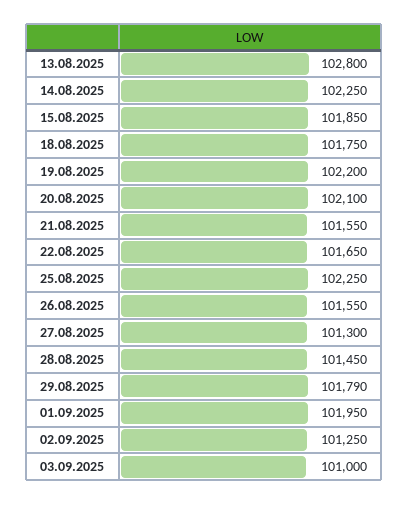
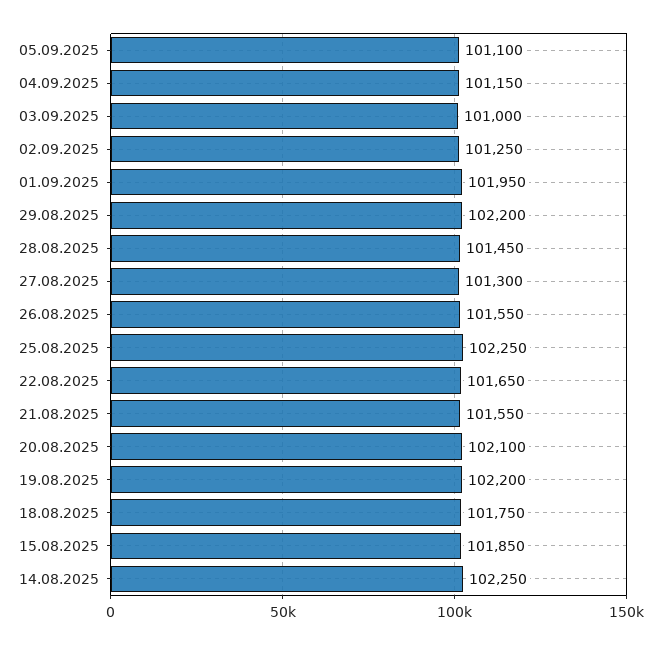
13.08.2025: 102800 -> none
29.08.2025: 101790 -> 102200
05.09.2025: none -> 101100
04.09.2025: none -> 101150

